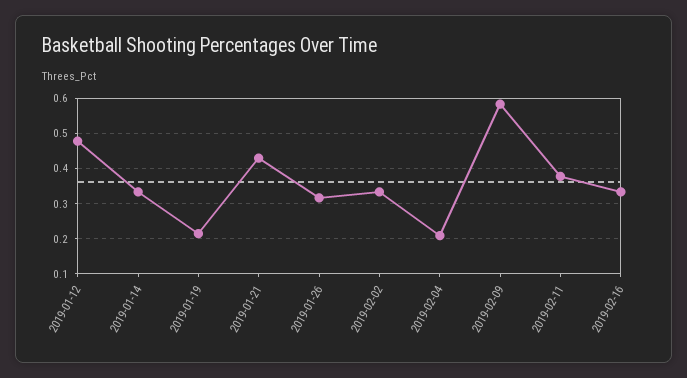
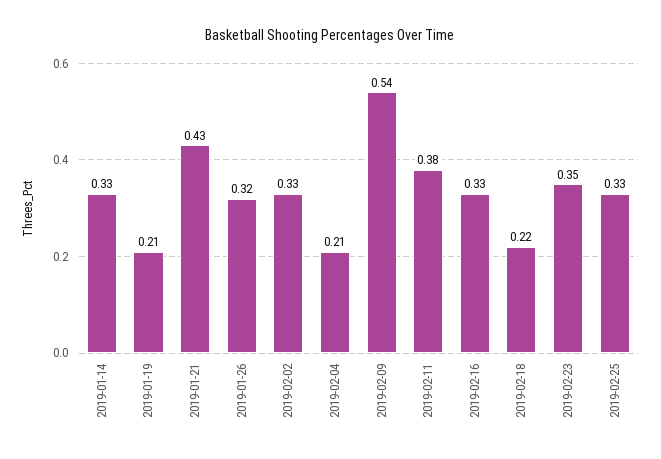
2019-01-12: 0.48 -> none
2019-02-09: 0.58 -> 0.54
2019-02-18: none -> 0.22
2019-02-23: none -> 0.35
2019-02-25: none -> 0.33

